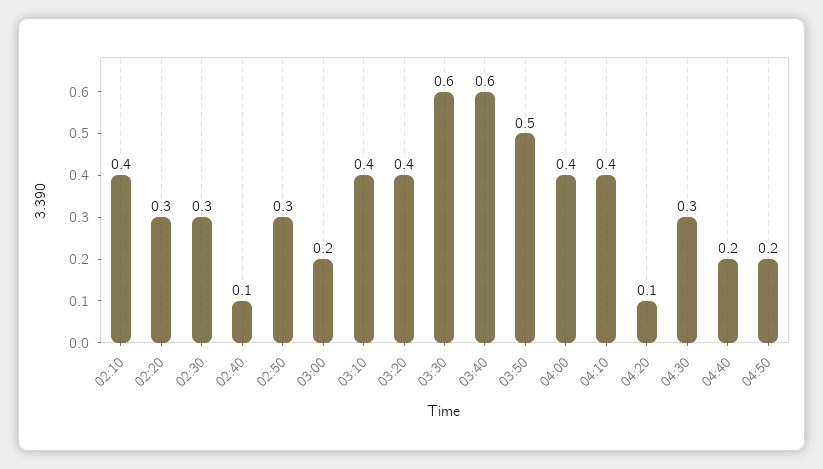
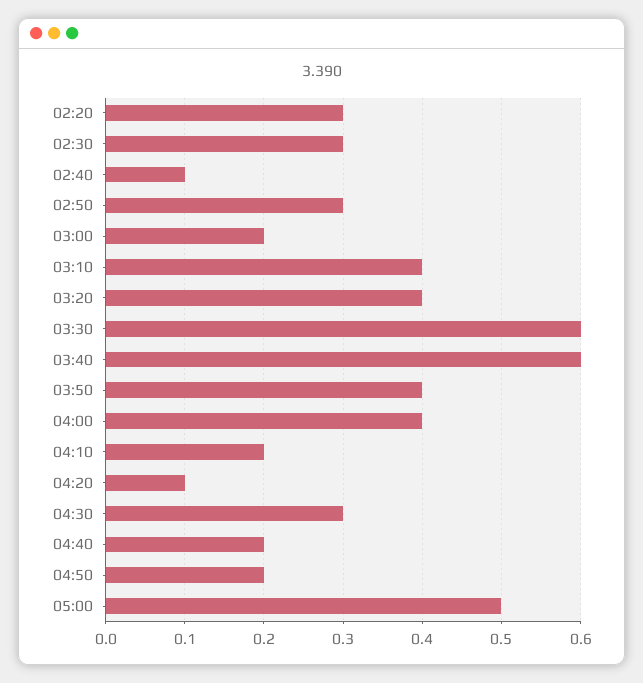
02:10: 0.4 -> none
03:50: 0.5 -> 0.4
04:10: 0.4 -> 0.2
05:00: none -> 0.5

